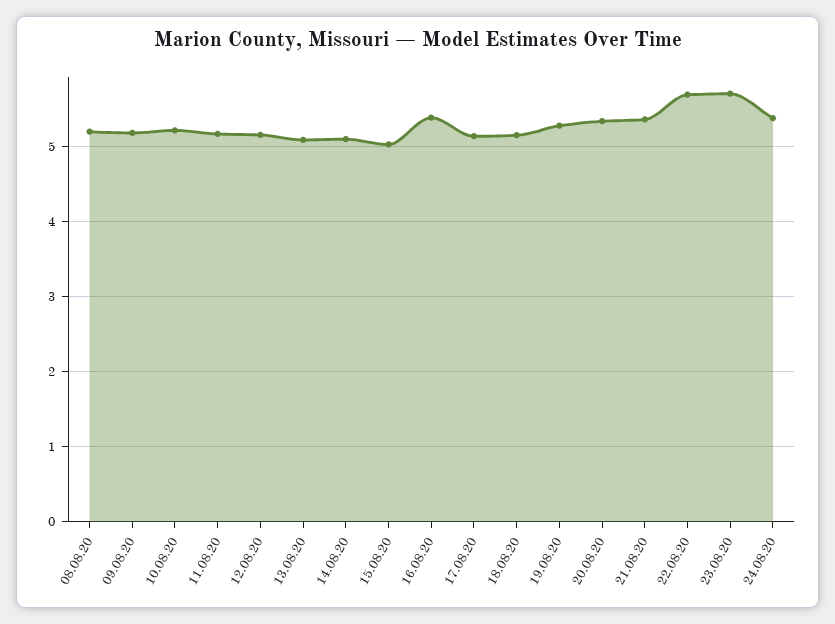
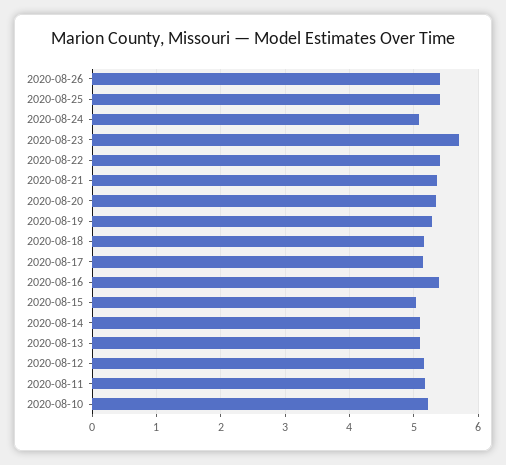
08.08.20: 5.2 -> none
09.08.20: 5.2 -> none
22.08.20: 5.7 -> 5.4
24.08.20: 5.4 -> 5.1
2020-08-26: none -> 5.4
2020-08-25: none -> 5.4

